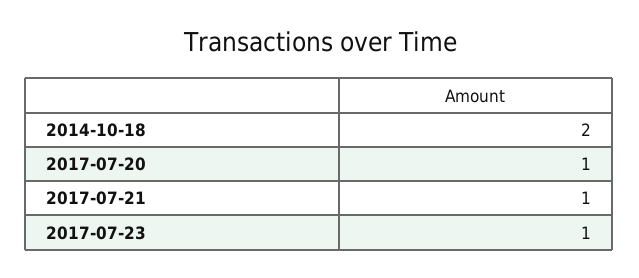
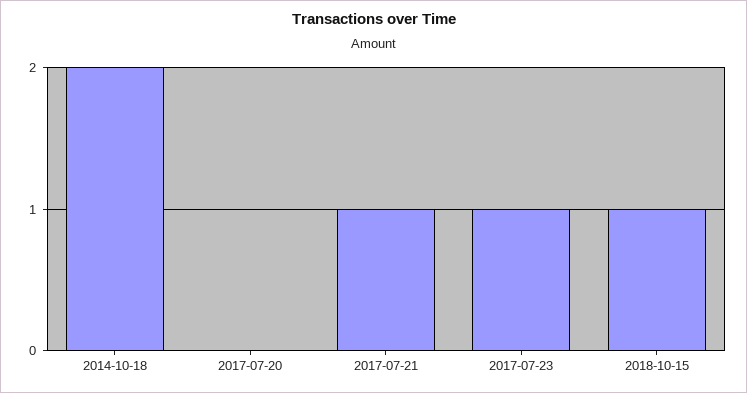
2017-07-20: 1 -> 0
2018-10-15: none -> 1

